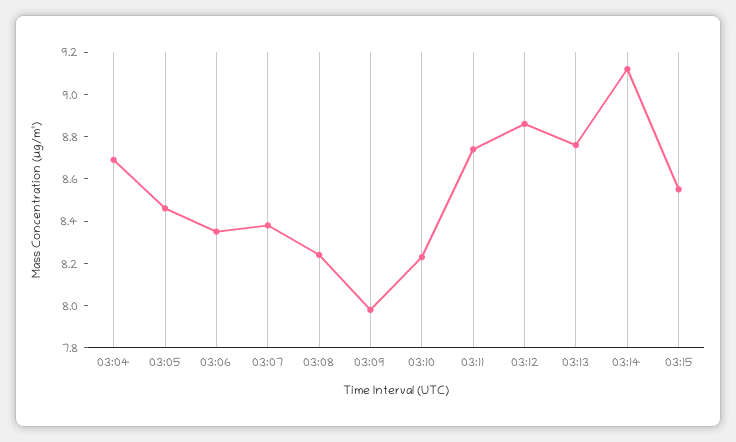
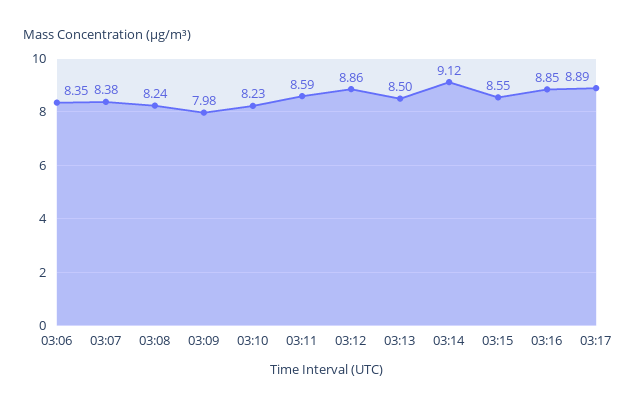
03:04: 8.7 -> none
03:05: 8.45 -> none
03:11: 8.75 -> 8.59
03:13: 8.75 -> 8.5
03:16: none -> 8.85
03:17: none -> 8.89

